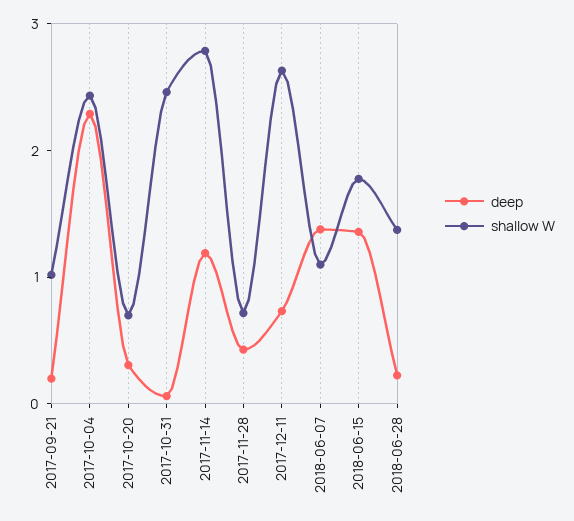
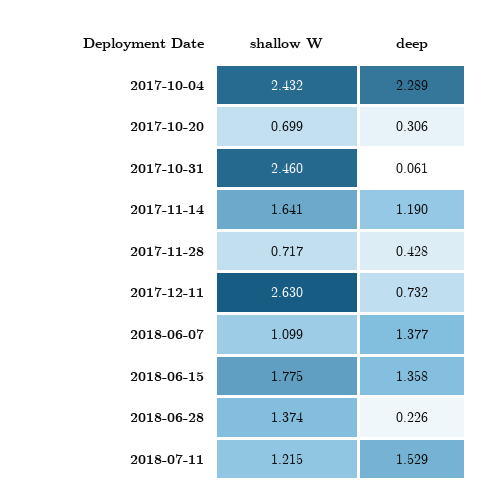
deep, 2017-09-21: 0.2 -> none
shallow W, 2017-09-21: 1 -> none
shallow W, 2017-11-14: 2.8 -> 1.641
shallow W, 2018-07-11: none -> 1.215
deep, 2018-07-11: none -> 1.529

